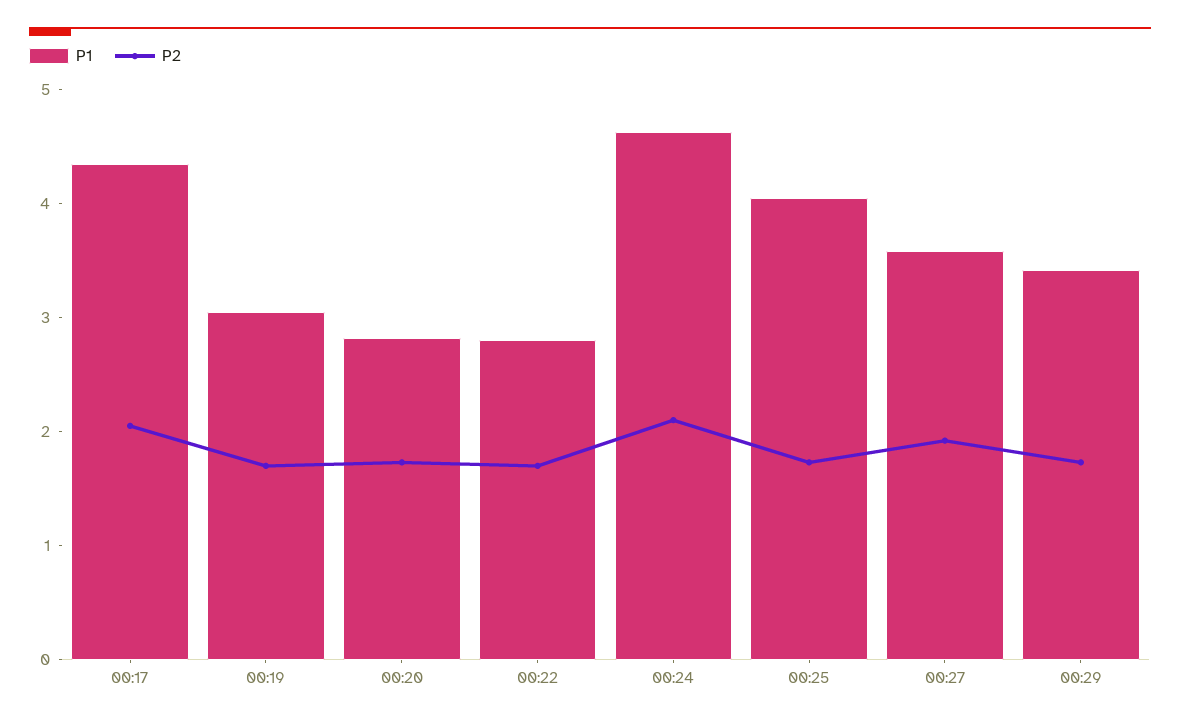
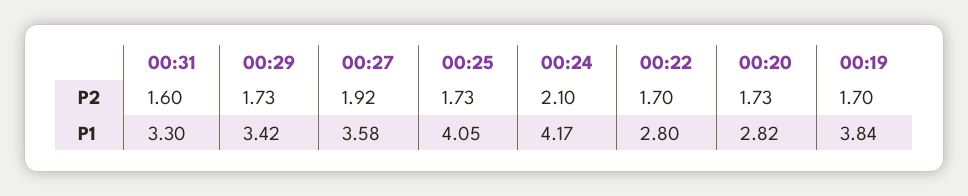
P1, 00:17: 4.4 -> none
P2, 00:17: 2 -> none
P1, 00:19: 3 -> 3.84
P1, 00:24: 4.6 -> 4.17
P2, 00:31: none -> 1.6
P1, 00:31: none -> 3.3

